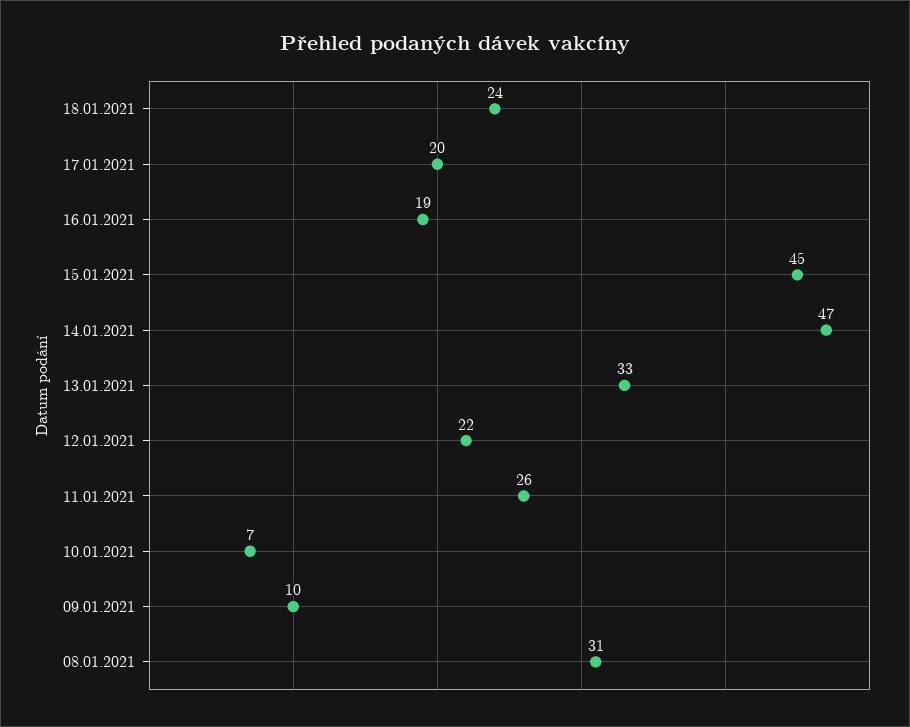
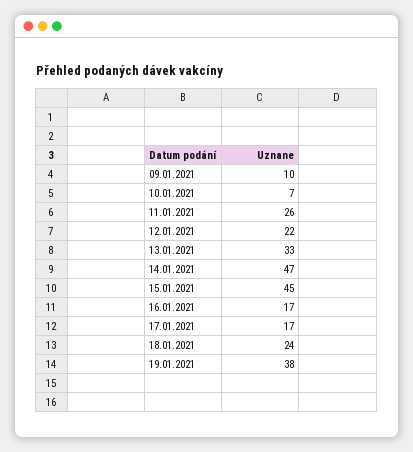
17.01.2021: 20 -> 17
16.01.2021: 19 -> 17
08.01.2021: 31 -> none
19.01.2021: none -> 38

